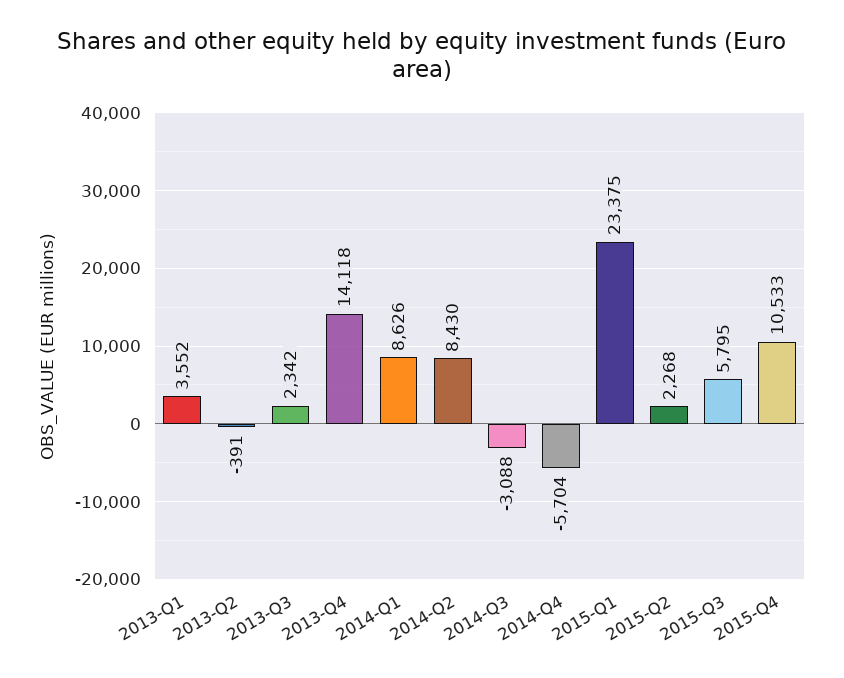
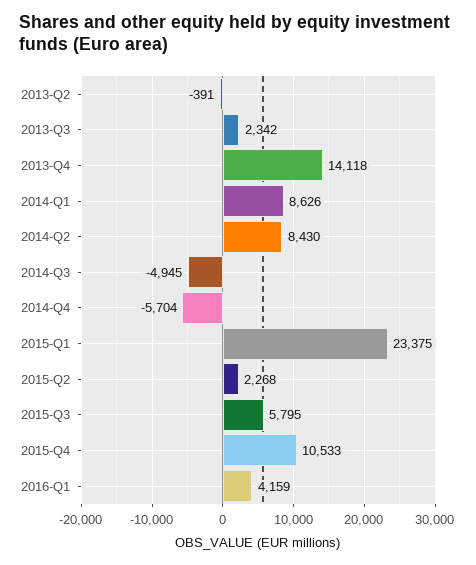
2013-Q1: 3552 -> none
2014-Q3: -3088 -> -4945
2016-Q1: none -> 4159

